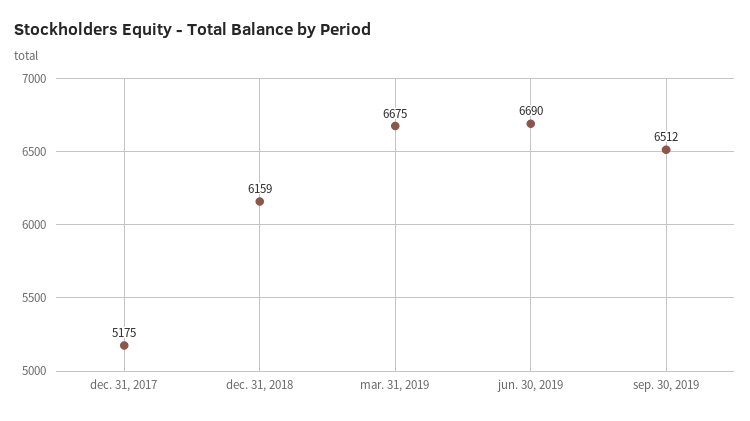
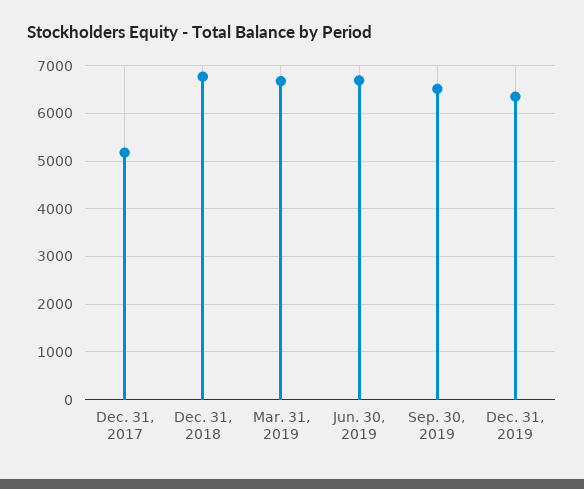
dec. 31, 2018: 6159 -> 6800
Dec. 31, 2019: none -> 6400

